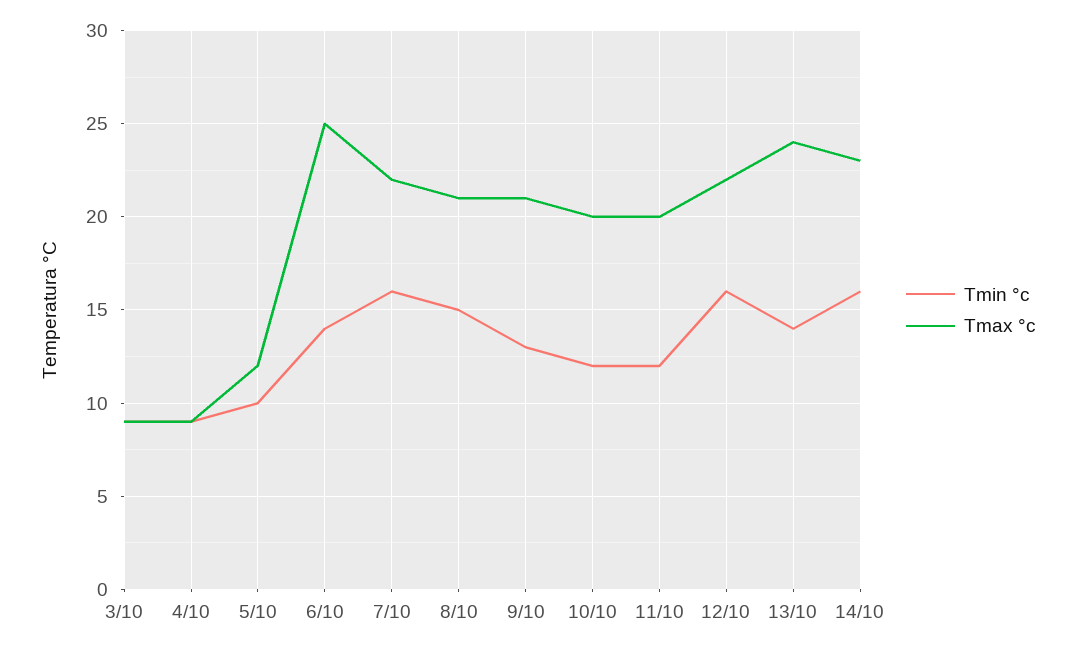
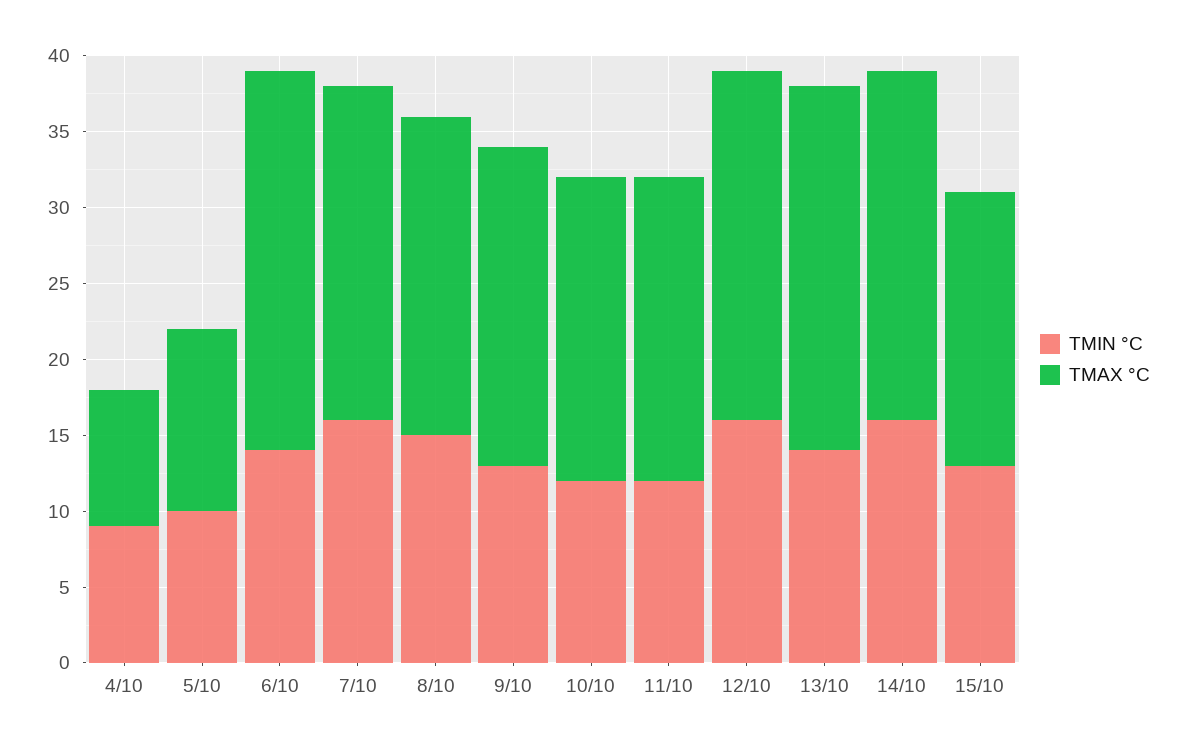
Tmin °c, 3/10: 9 -> none
Tmax °c, 3/10: 9 -> none
Tmax °c, 12/10: 22 -> 23
Tmin °c, 15/10: none -> 13
Tmax °c, 15/10: none -> 18

